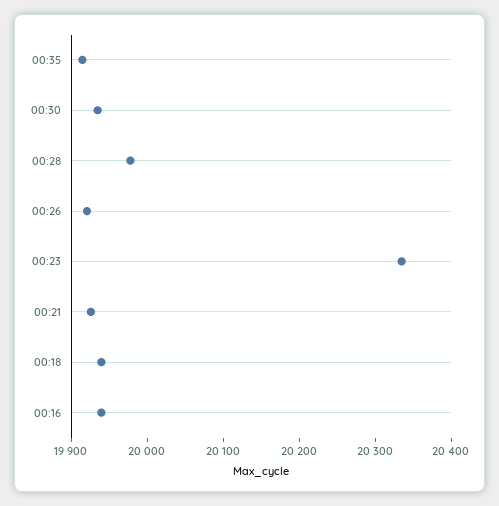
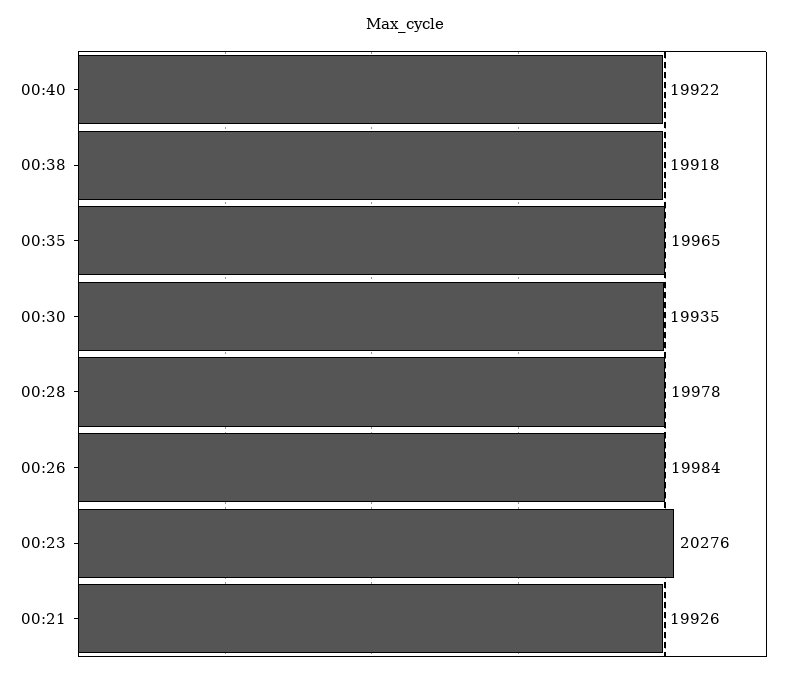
00:35: 19920 -> 19965
00:26: 19920 -> 19984
00:23: 20340 -> 20276
00:18: 19940 -> none
00:16: 19940 -> none
00:40: none -> 19922
00:38: none -> 19918

